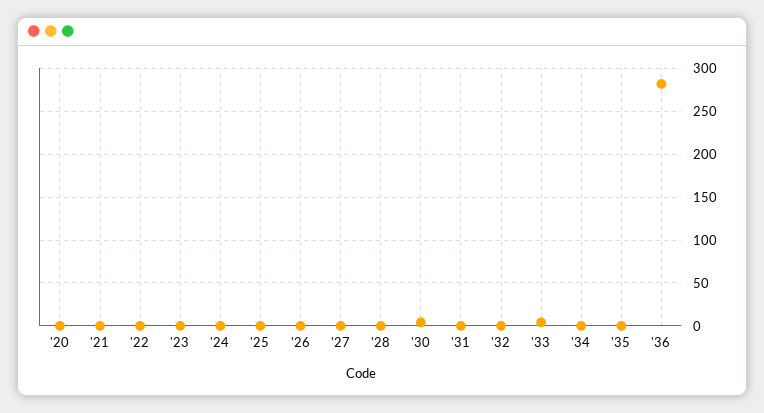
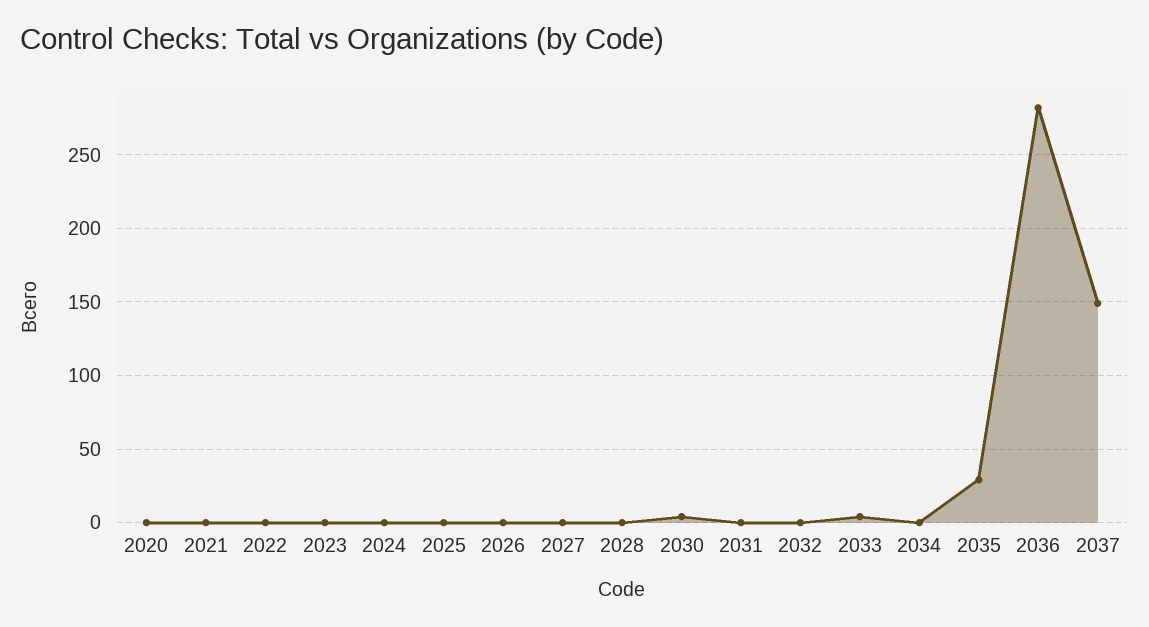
'35: 0 -> 30
2037: none -> 150

